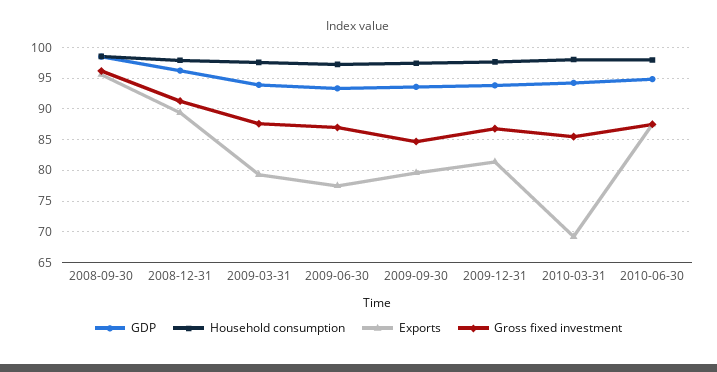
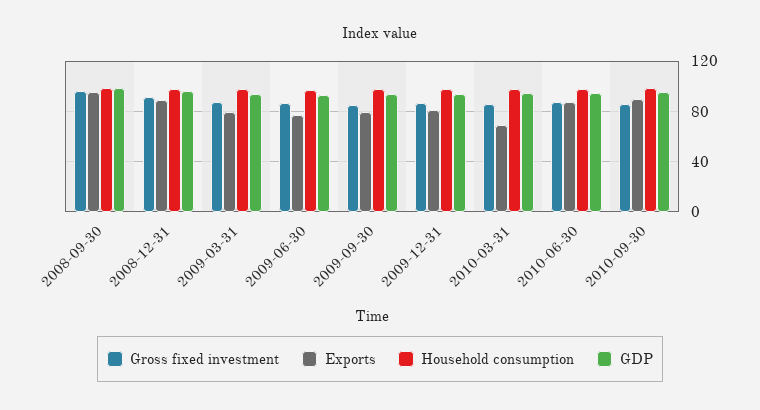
Gross fixed investment, 2010-09-30: none -> 85
Exports, 2010-09-30: none -> 90
Household consumption, 2010-09-30: none -> 100
GDP, 2010-09-30: none -> 95

